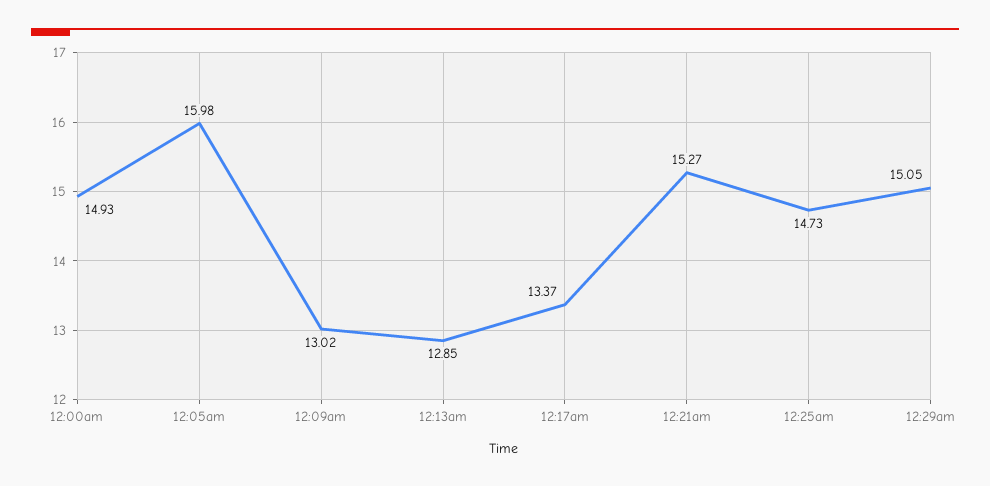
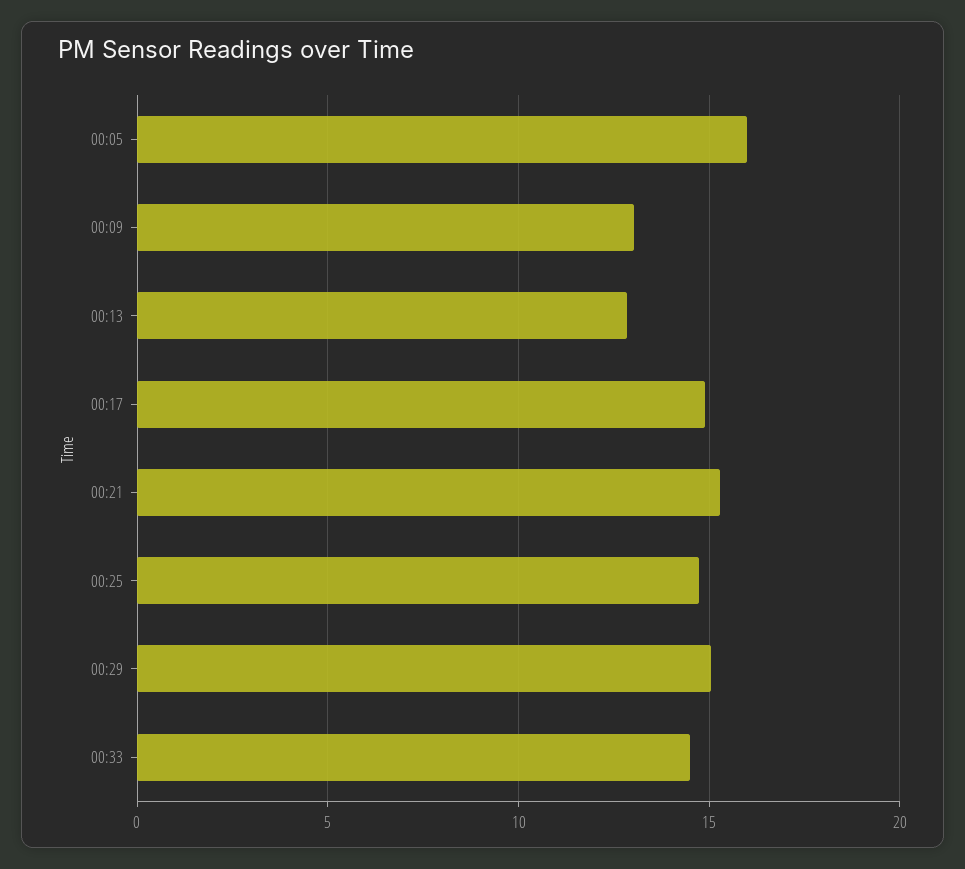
12:00am: 14.93 -> none
12:17am: 13.37 -> 15
00:33: none -> 14.5

